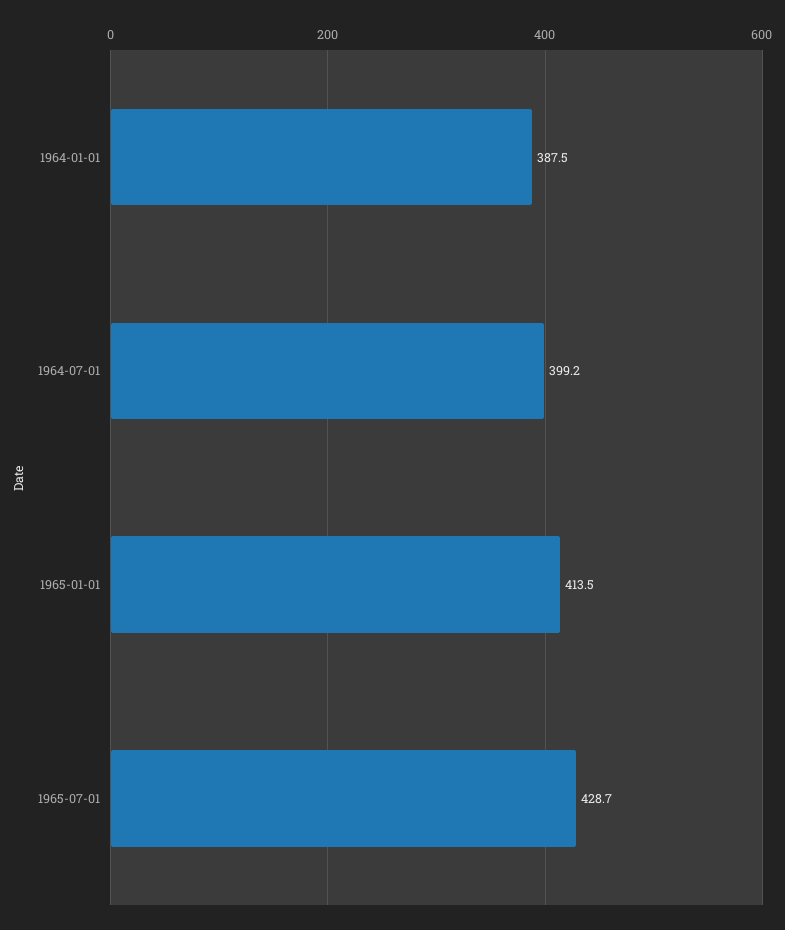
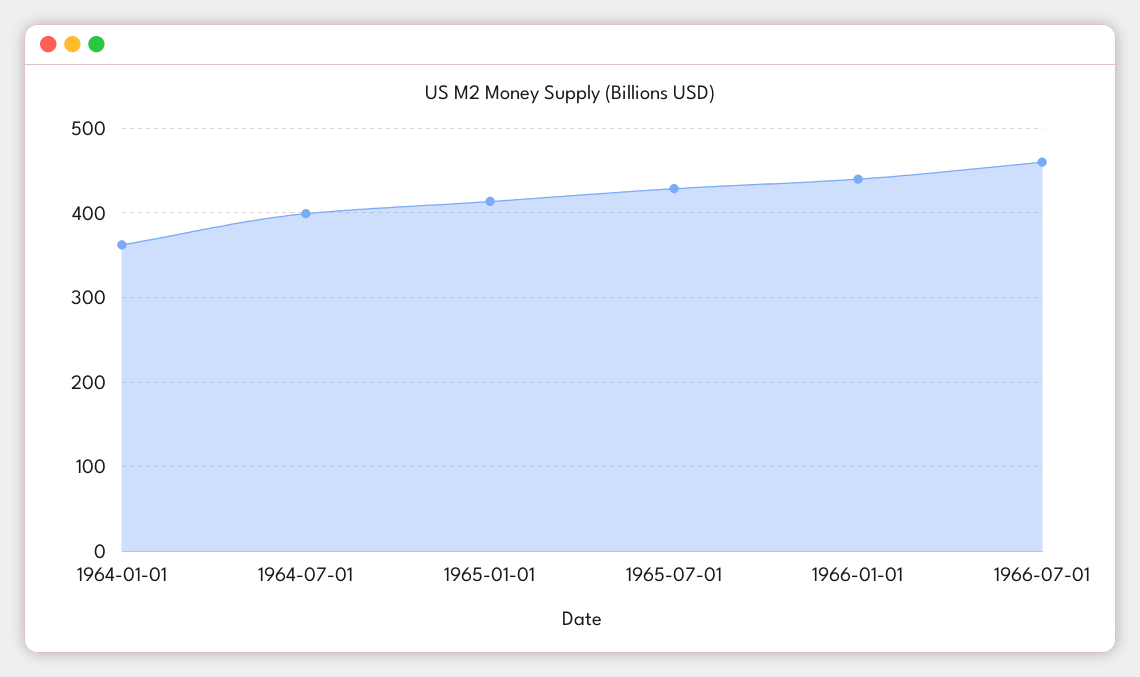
1964-01-01: 387.5 -> 360
1966-01-01: none -> 440
1966-07-01: none -> 460

